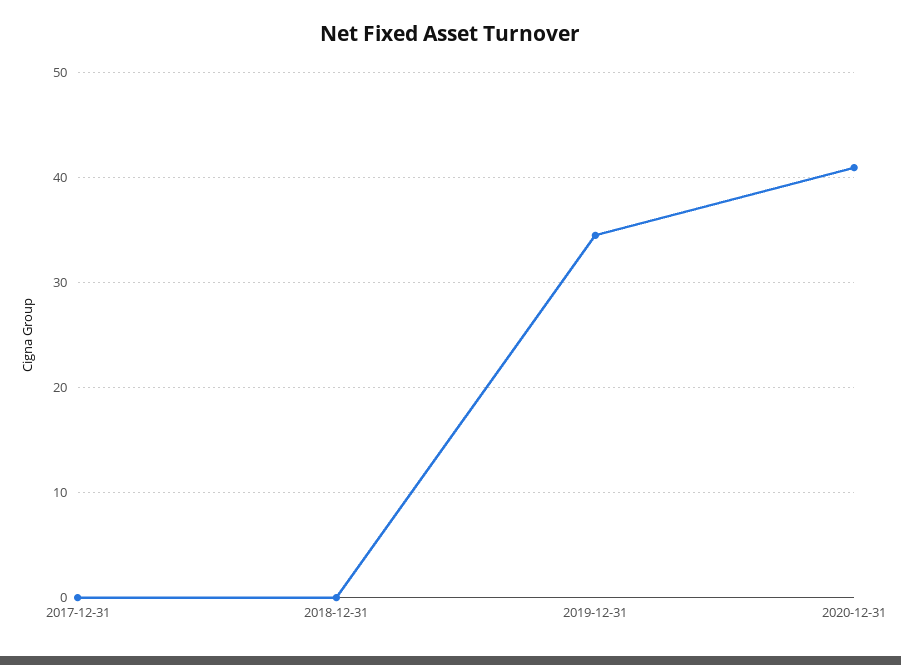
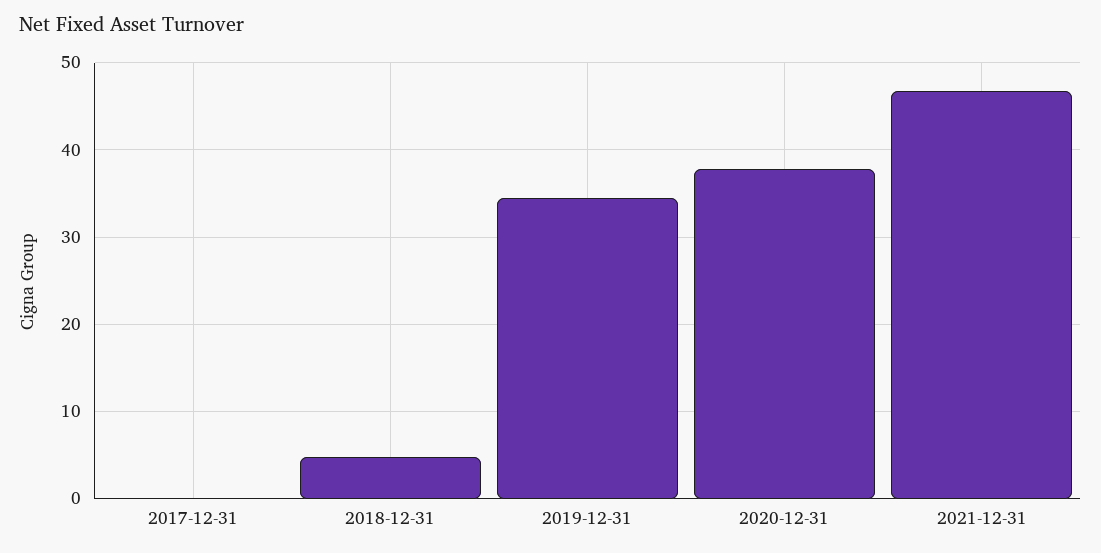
2018-12-31: 0 -> 5
2020-12-31: 41 -> 38
2021-12-31: none -> 47

